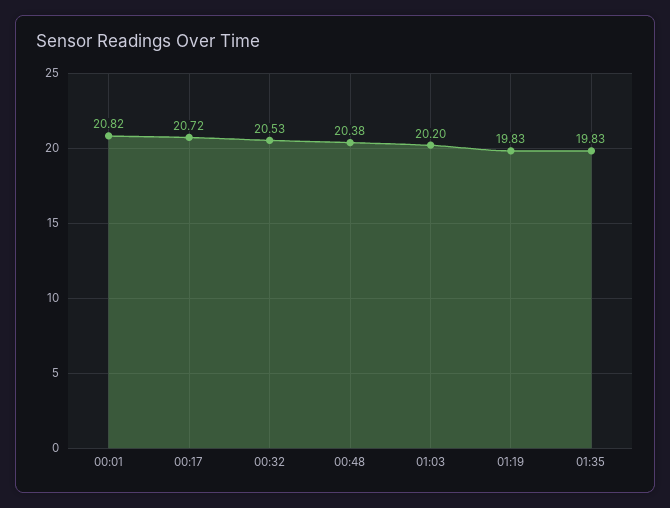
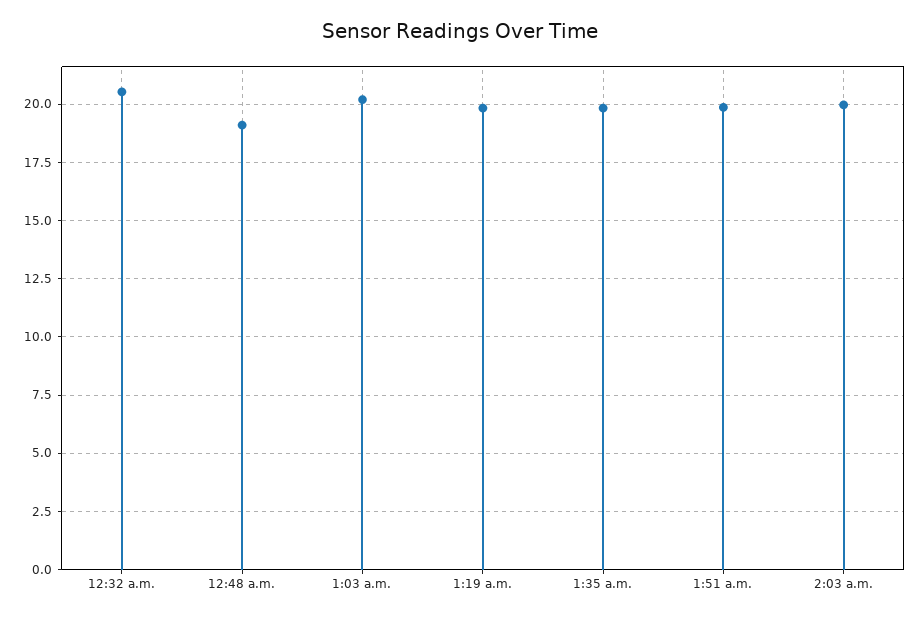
00:01: 20.82 -> none
00:17: 20.72 -> none
00:48: 20.38 -> 19
1:51 a.m.: none -> 20
2:03 a.m.: none -> 20

